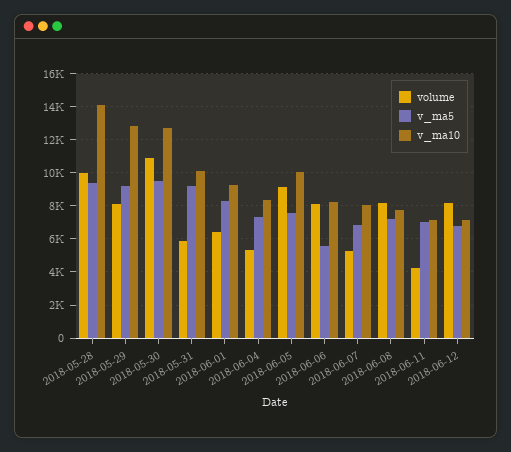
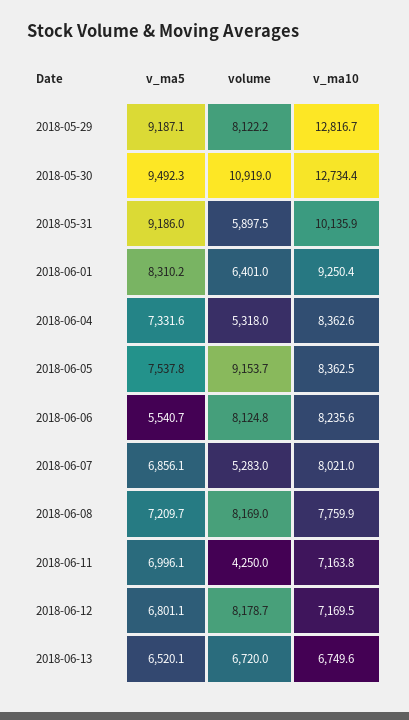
volume, 2018-05-28: 10000 -> none
v_ma5, 2018-05-28: 9500 -> none
v_ma10, 2018-05-28: 14000 -> none
v_ma10, 2018-06-05: 10000 -> 8362.5
v_ma5, 2018-06-13: none -> 6520.1
volume, 2018-06-13: none -> 6720
v_ma10, 2018-06-13: none -> 6749.6

